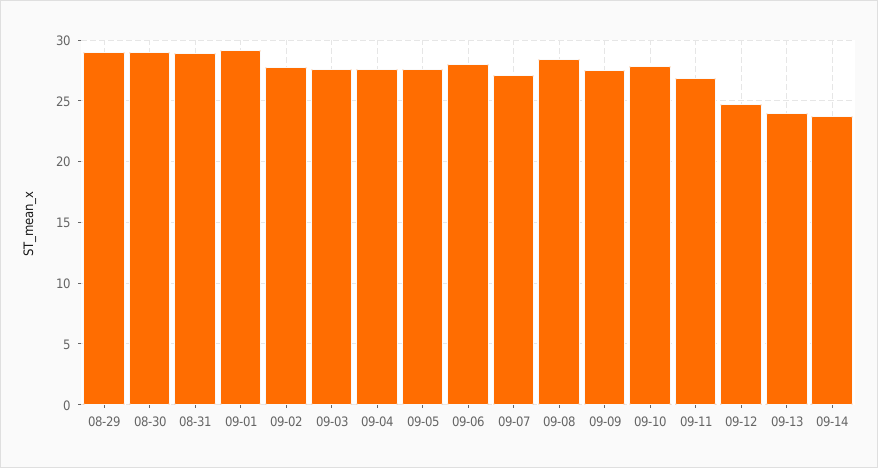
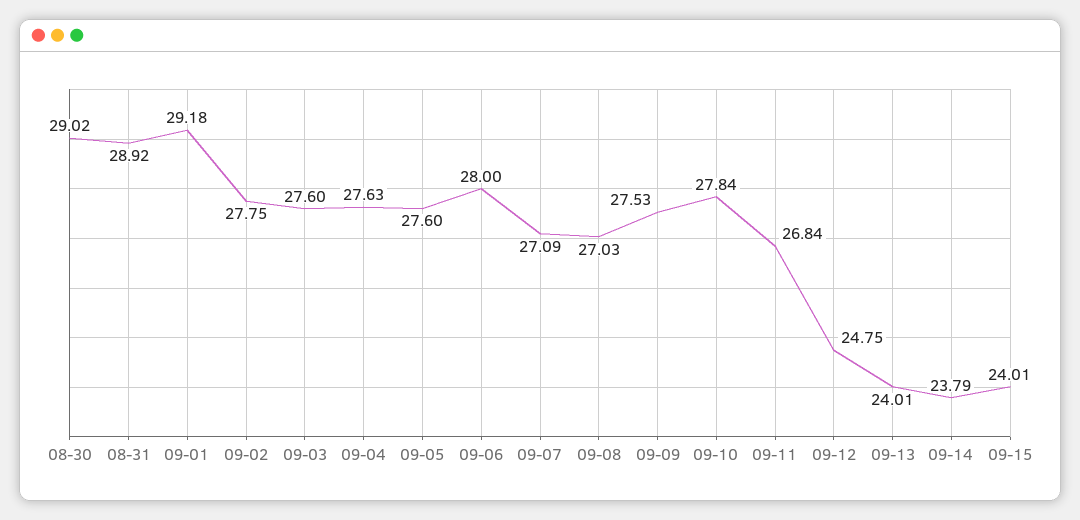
08-29: 29 -> none
09-08: 28.5 -> 27.03
09-15: none -> 24.01

